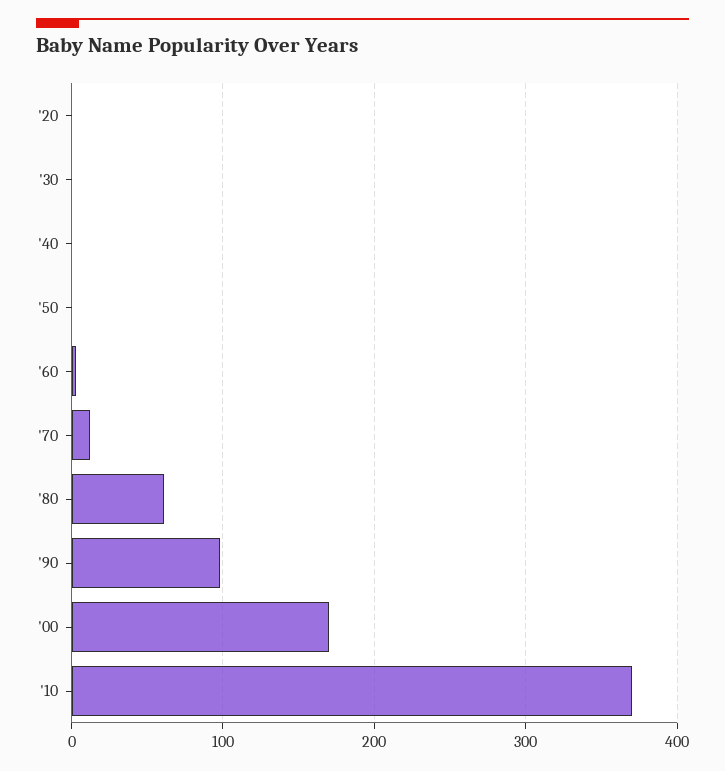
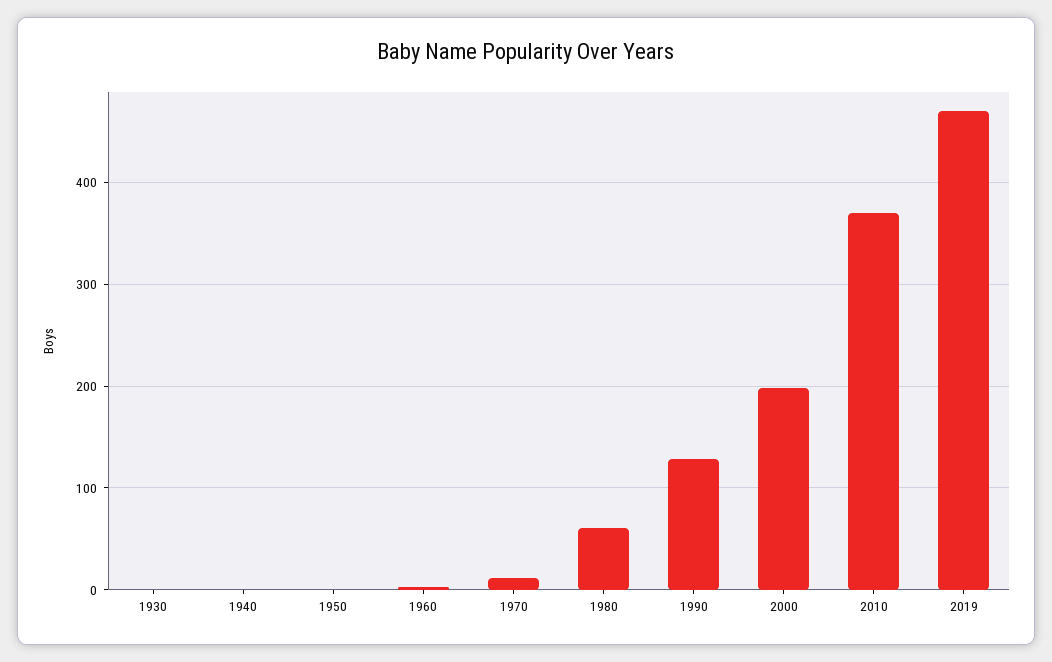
'20: 0 -> none
'90: 100 -> 130
'00: 170 -> 200
2019: none -> 470

